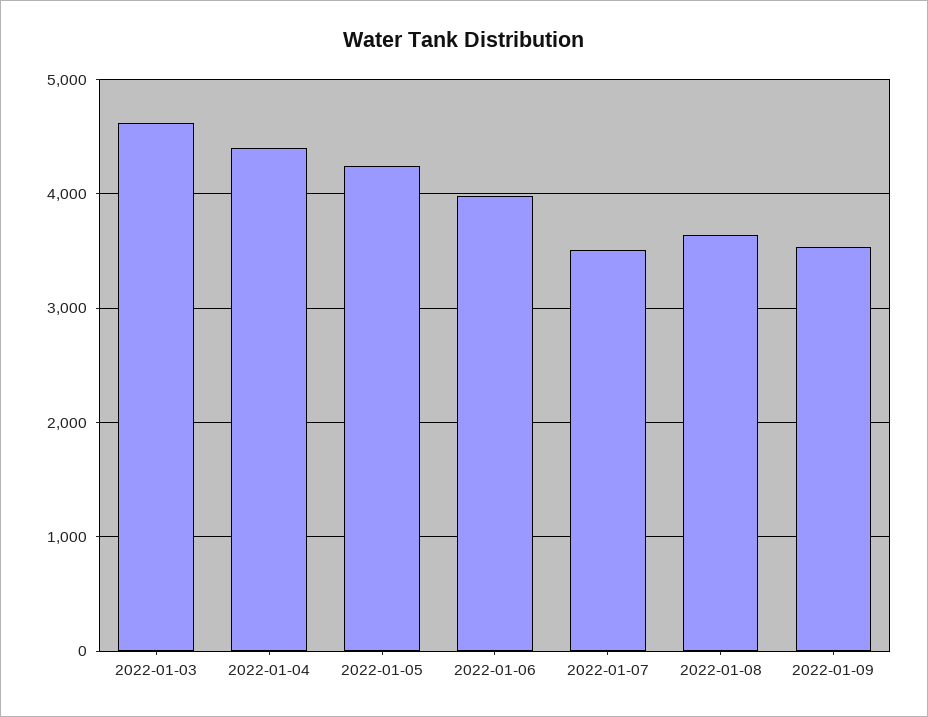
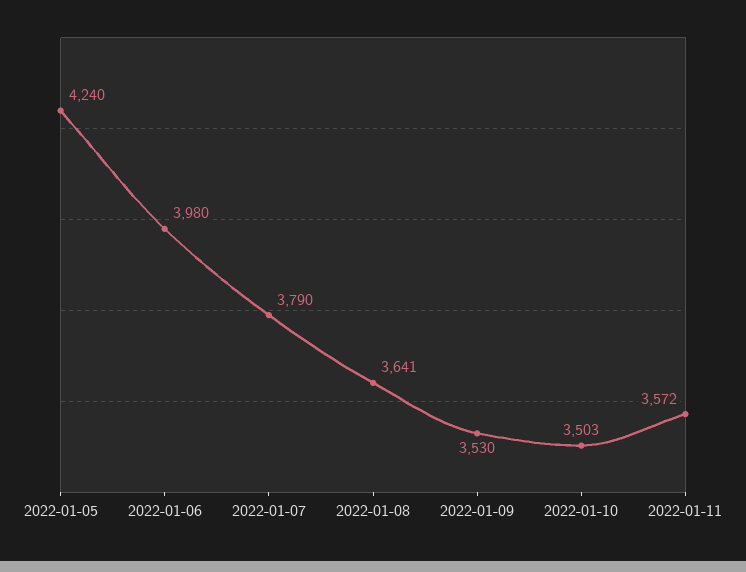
2022-01-03: 4600 -> none
2022-01-04: 4400 -> none
2022-01-07: 3500 -> 3790
2022-01-10: none -> 3503
2022-01-11: none -> 3572

